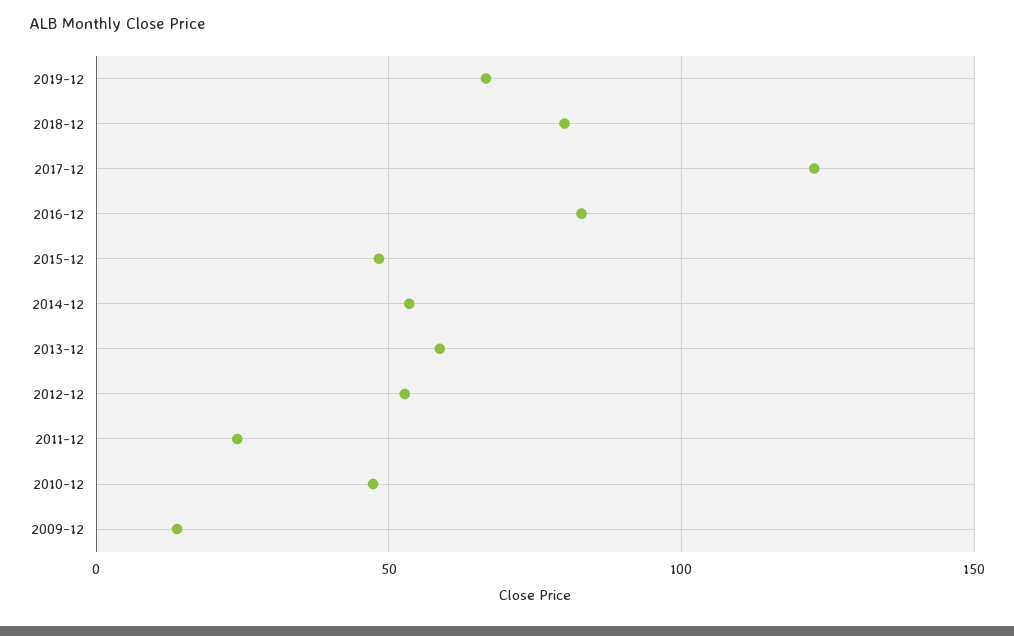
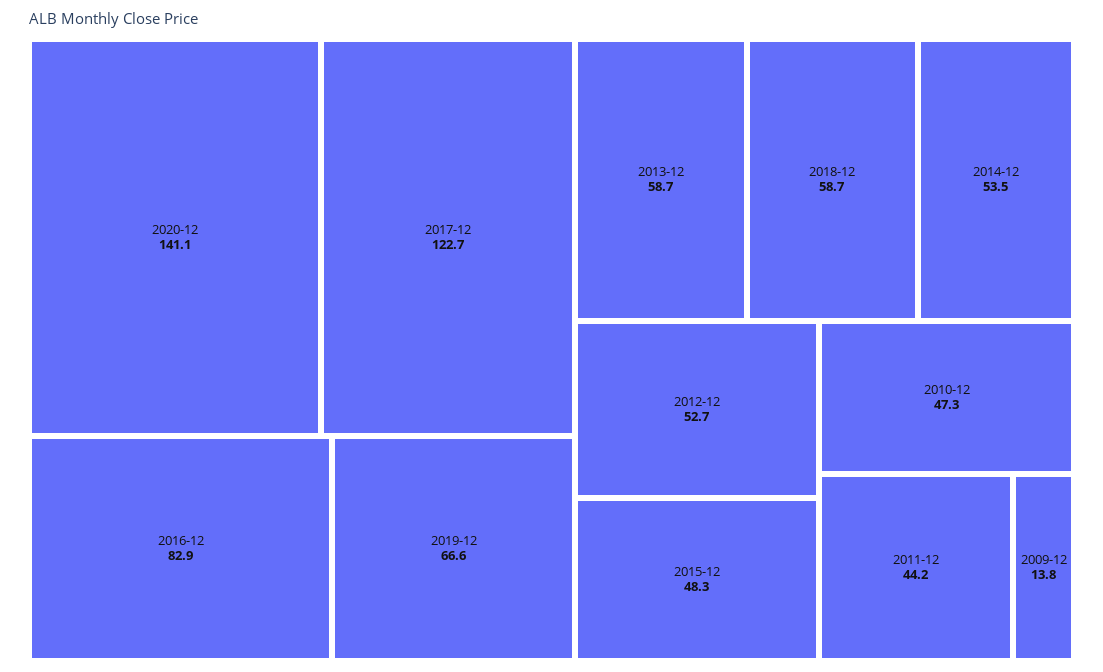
2018-12: 80 -> 58.7
2011-12: 25 -> 44.2
2020-12: none -> 141.1

